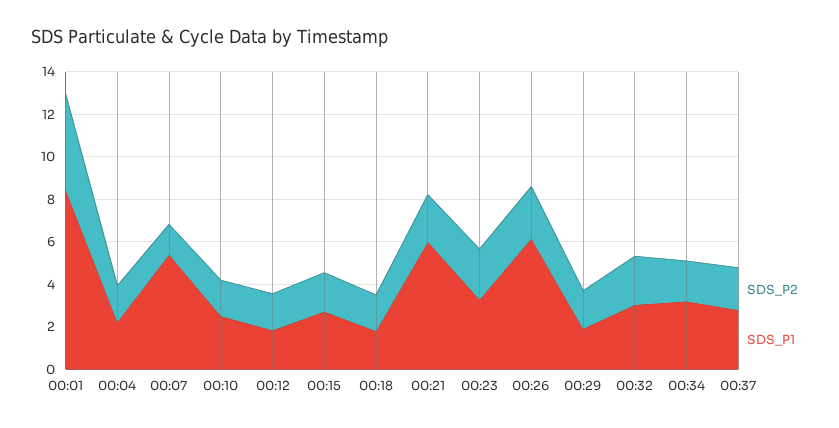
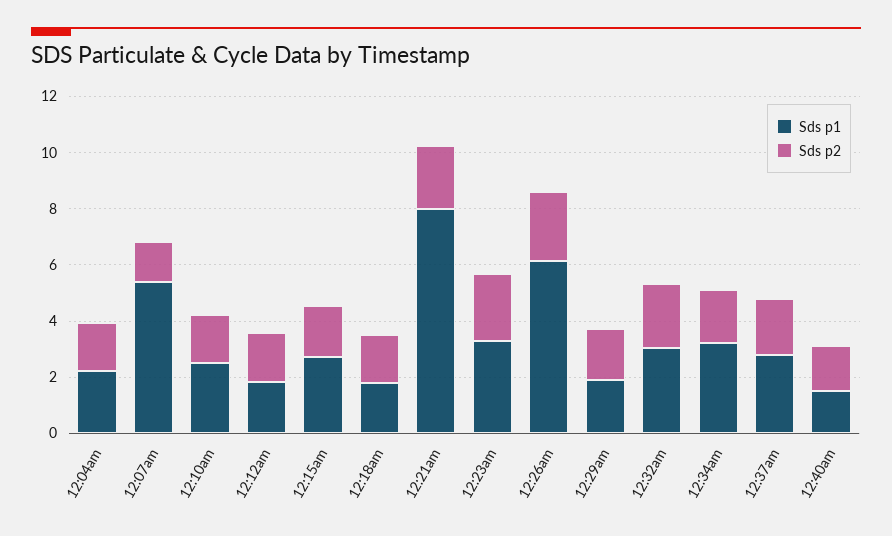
SDS_P2, 00:01: 4.5 -> none
SDS_P1, 00:01: 8.5 -> none
SDS_P1, 00:21: 6 -> 8
SDS_P1, 12:40am: none -> 1.5
SDS_P2, 12:40am: none -> 1.5

